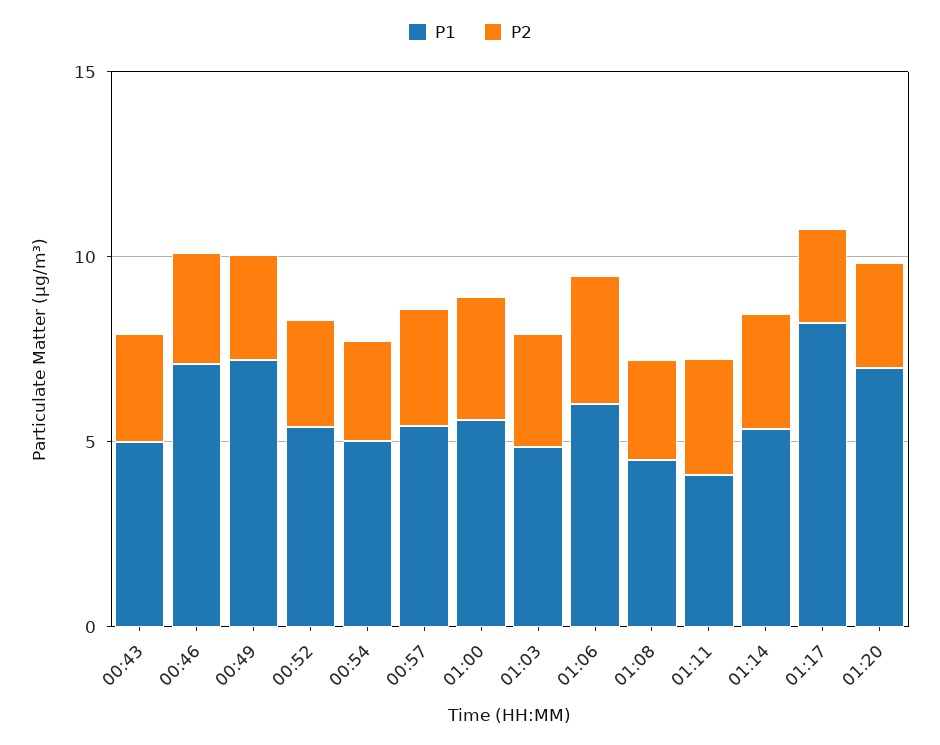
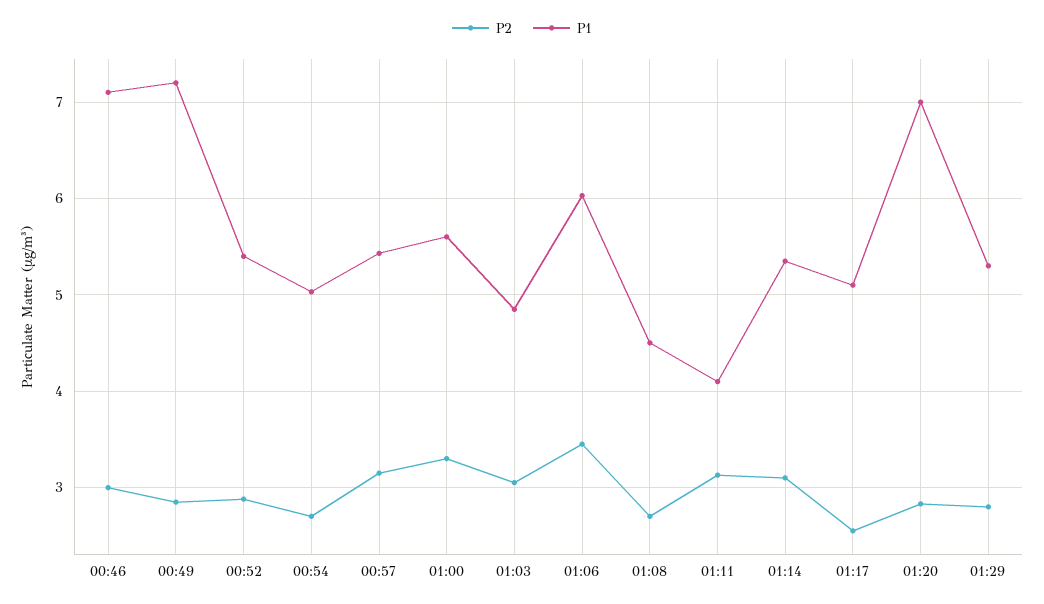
P1, 00:43: 5 -> none
P2, 00:43: 3 -> none
P1, 01:17: 8 -> 5.1
P2, 01:29: none -> 2.8
P1, 01:29: none -> 5.3

